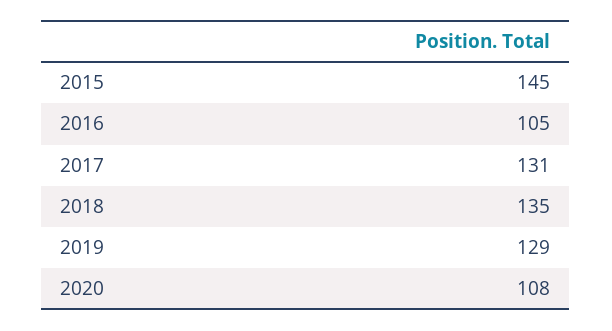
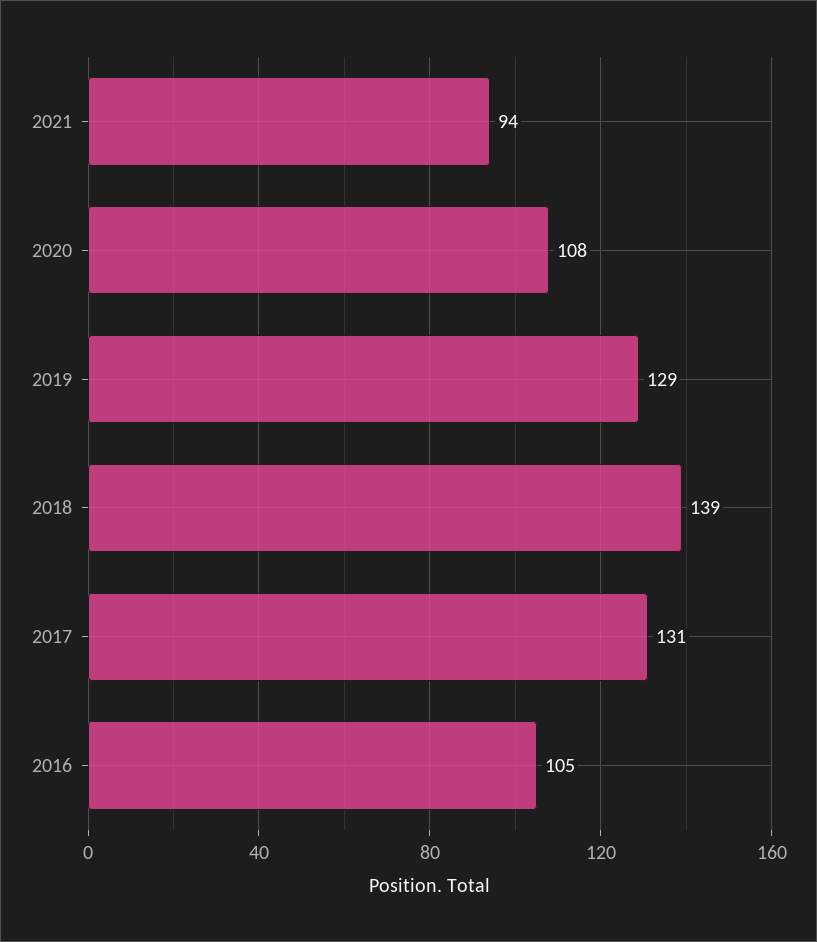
2015: 145 -> none
2018: 135 -> 139
2021: none -> 94

